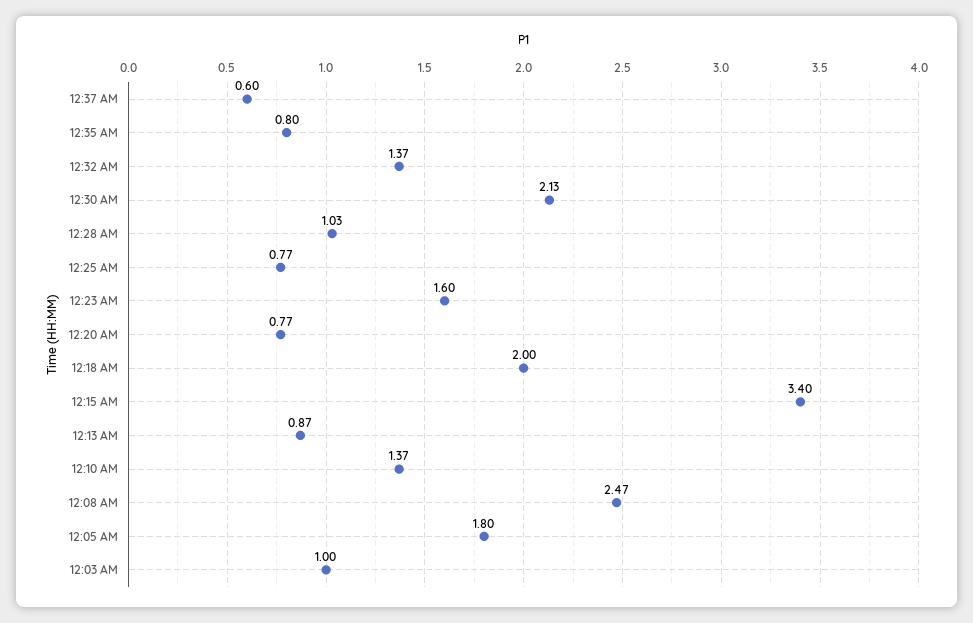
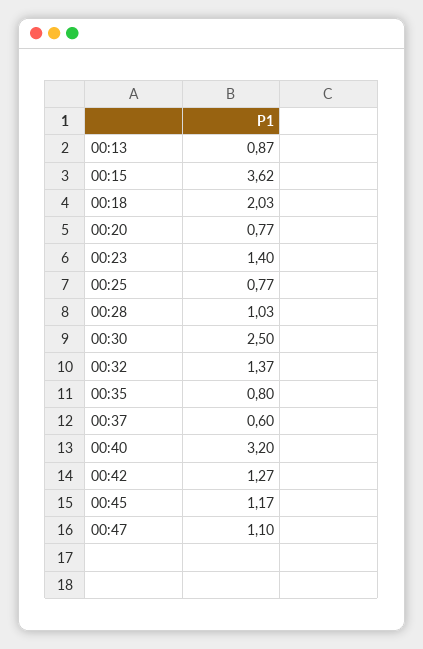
12:30 AM: 2.13 -> 2.5
12:23 AM: 1.6 -> 1.4
12:18 AM: 2 -> 2.03
12:15 AM: 3.4 -> 3.62
12:10 AM: 1.37 -> none
12:08 AM: 2.47 -> none
12:05 AM: 1.8 -> none
12:03 AM: 1 -> none
00:40: none -> 3.2
00:42: none -> 1.27
00:45: none -> 1.17
00:47: none -> 1.1

